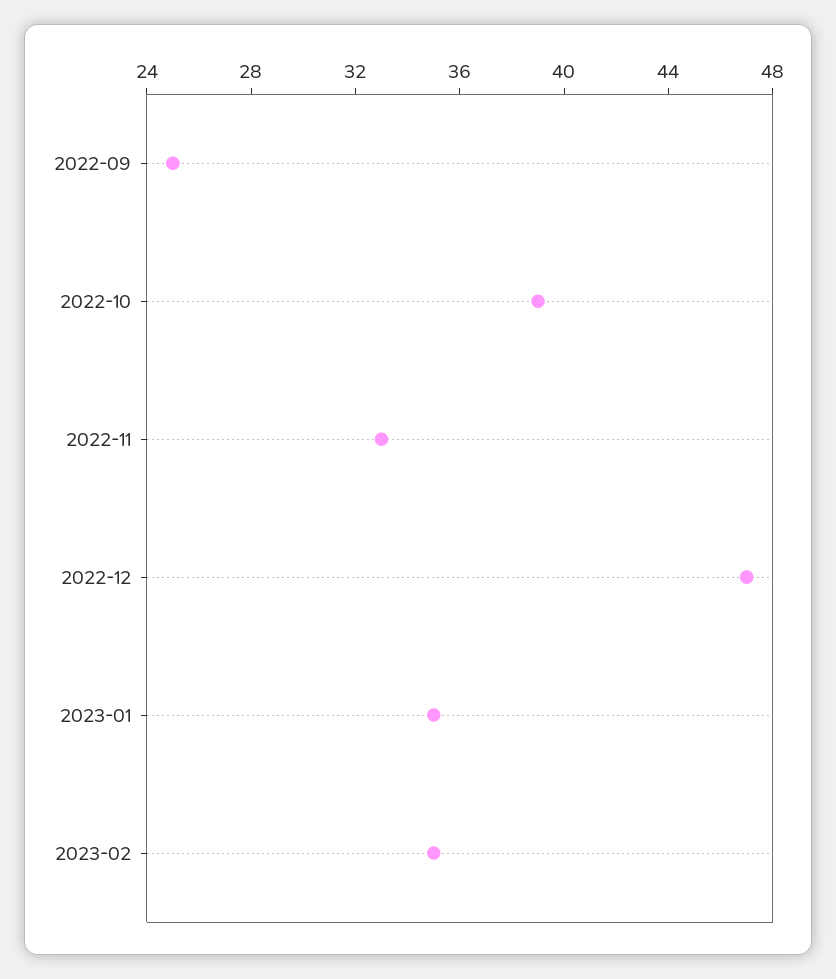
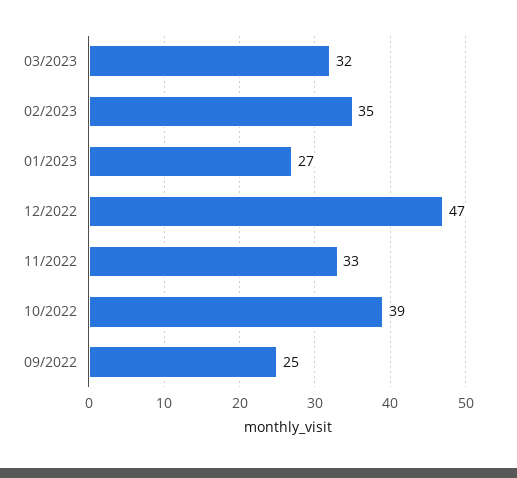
2023-01: 35 -> 27
03/2023: none -> 32

